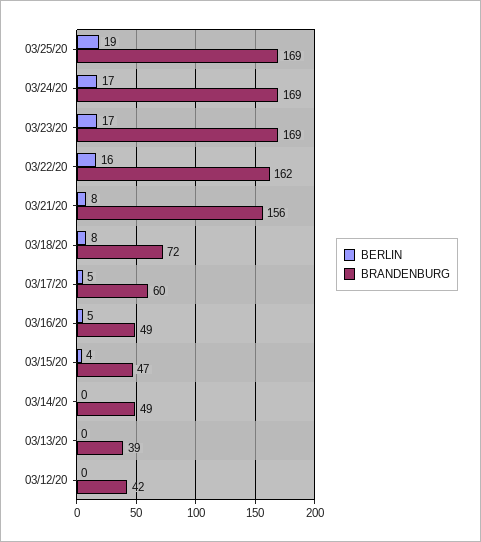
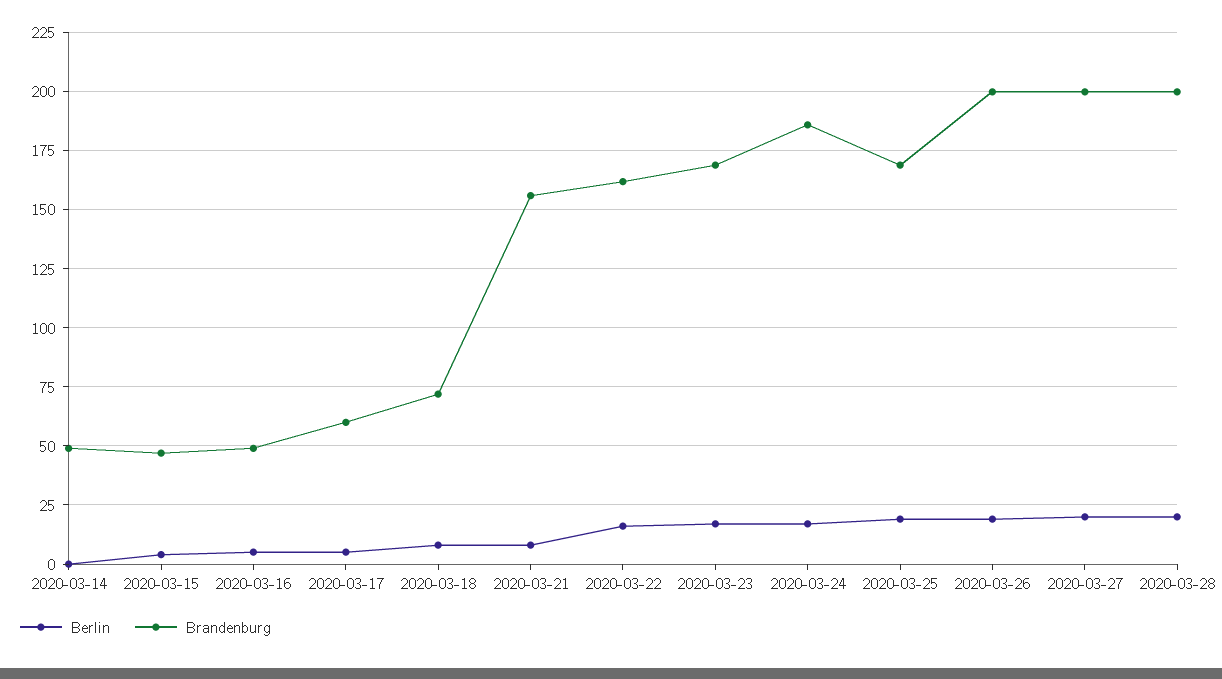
BRANDENBURG, 03/24/20: 169 -> 185
BERLIN, 03/13/20: 0 -> none
BRANDENBURG, 03/13/20: 39 -> none
BERLIN, 03/12/20: 0 -> none
BRANDENBURG, 03/12/20: 42 -> none
BERLIN, 2020-03-26: none -> 20
BRANDENBURG, 2020-03-26: none -> 200
BERLIN, 2020-03-27: none -> 20
BRANDENBURG, 2020-03-27: none -> 200
BERLIN, 2020-03-28: none -> 20
BRANDENBURG, 2020-03-28: none -> 200

